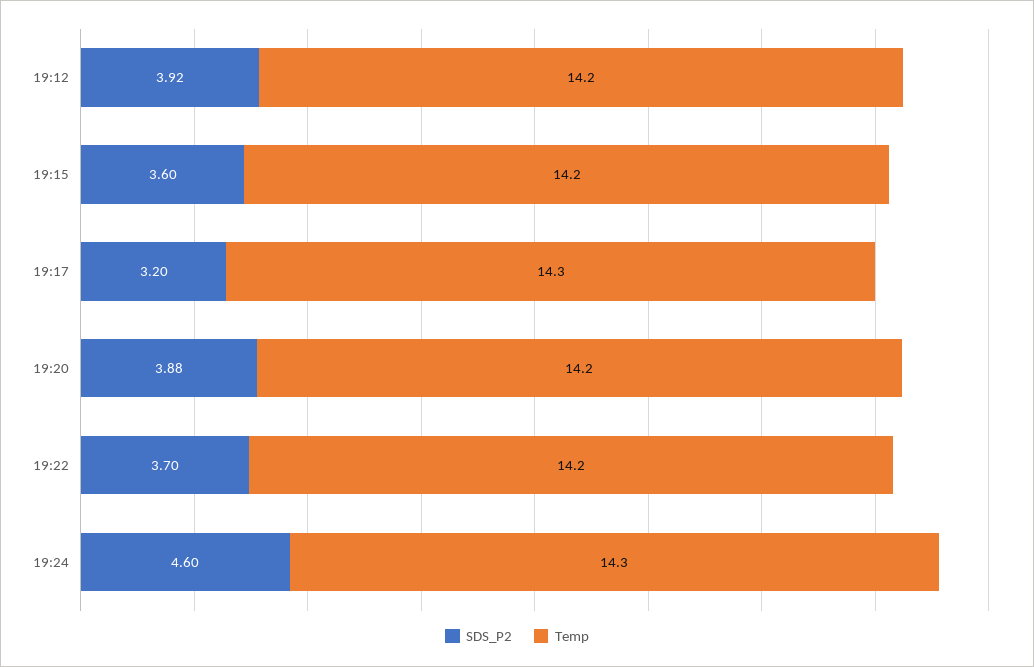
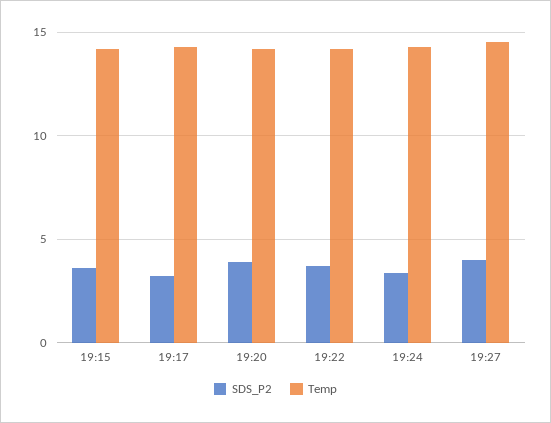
SDS_P2, 19:12: 3.92 -> none
Temp, 19:12: 14.2 -> none
SDS_P2, 19:24: 4.6 -> 3.5
SDS_P2, 19:27: none -> 4
Temp, 19:27: none -> 14.5

